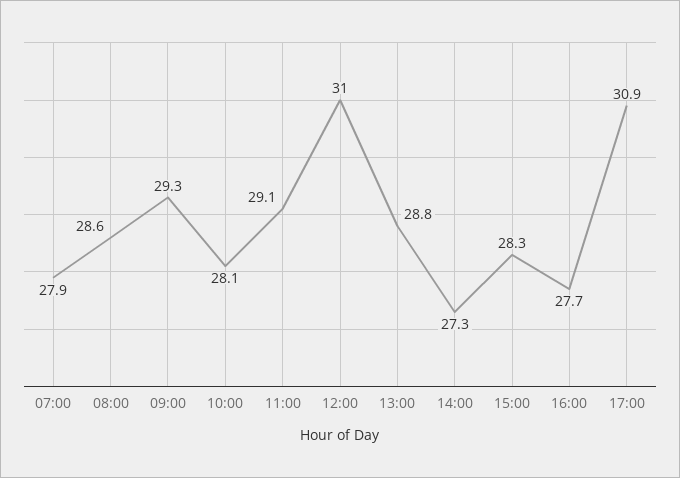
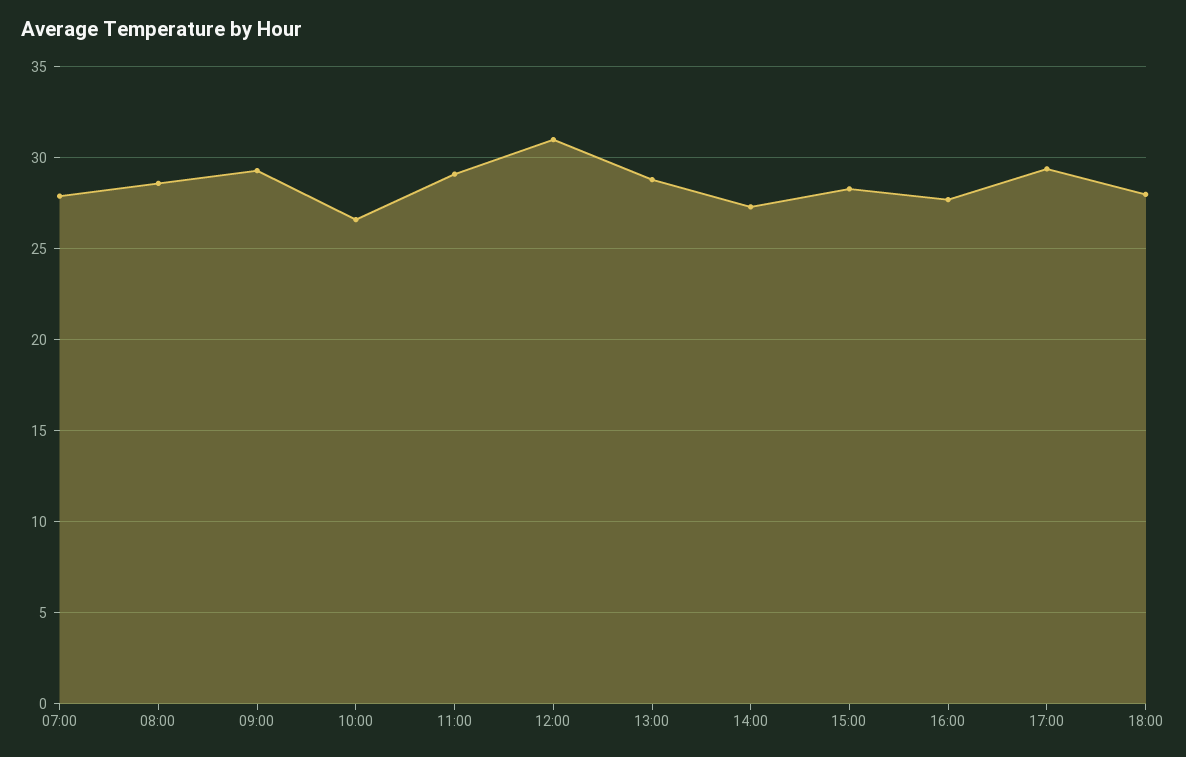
10:00: 28.1 -> 26.5
17:00: 30.9 -> 29.5
18:00: none -> 28

